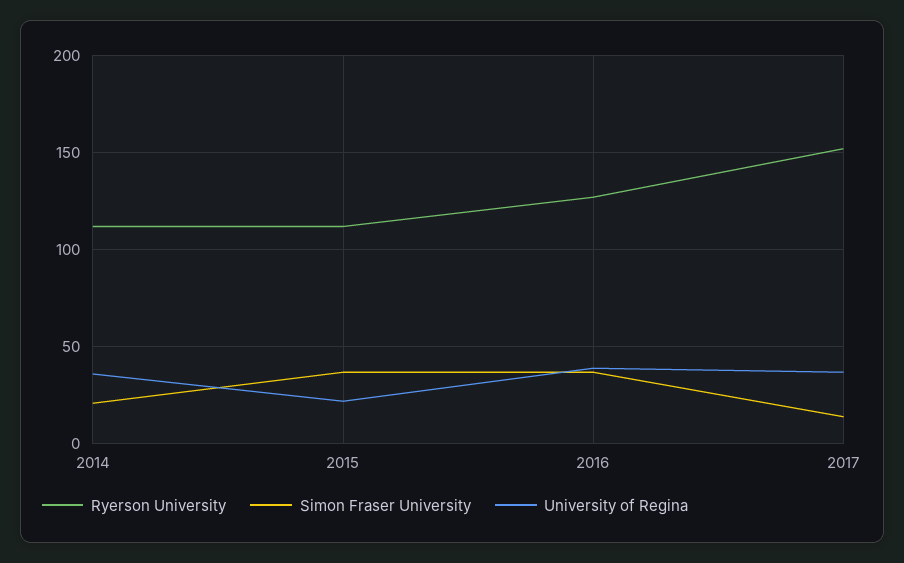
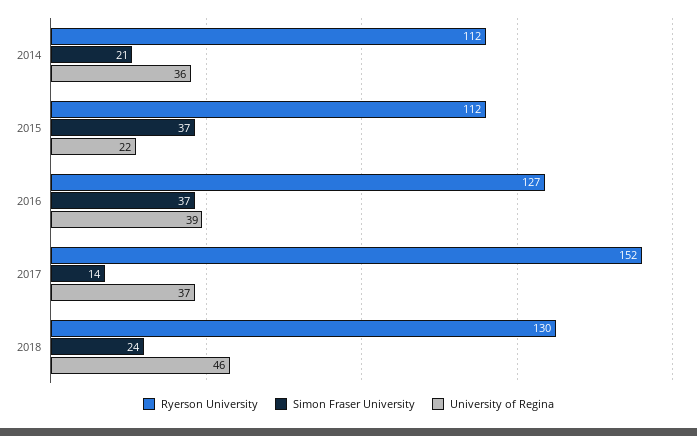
Ryerson University, 2018: none -> 130
Simon Fraser University, 2018: none -> 24
University of Regina, 2018: none -> 46

